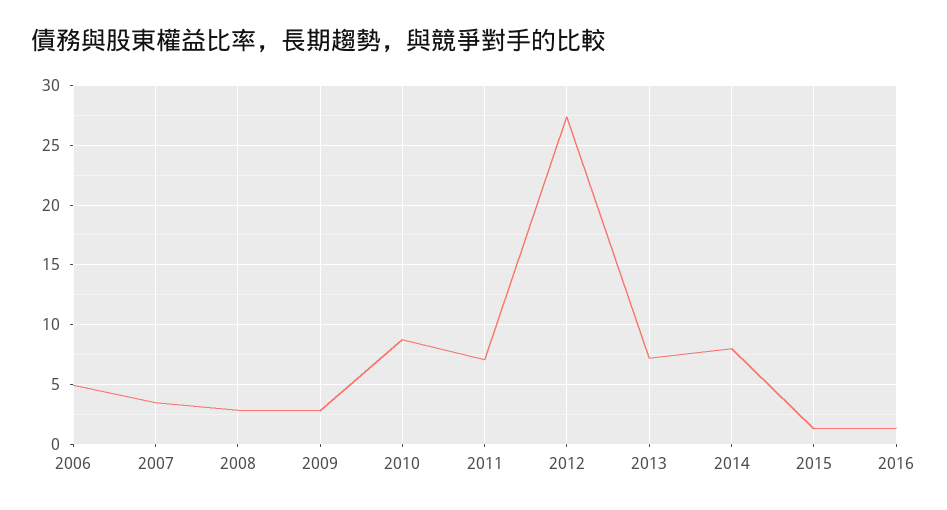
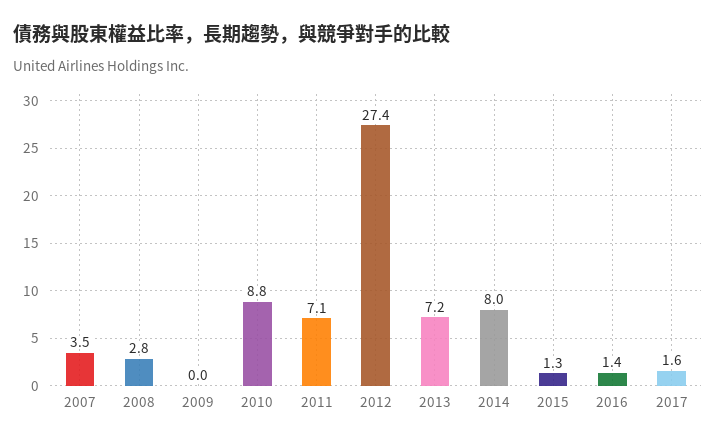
2006: 5 -> none
2009: 3 -> 0
2017: none -> 1.6

